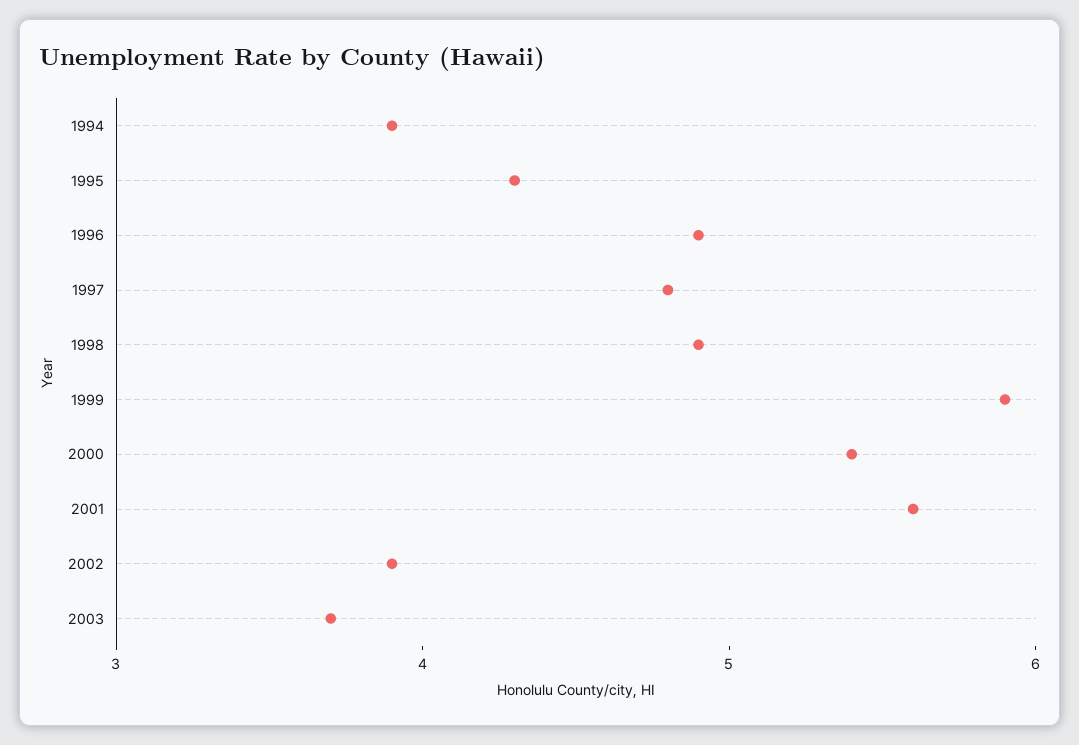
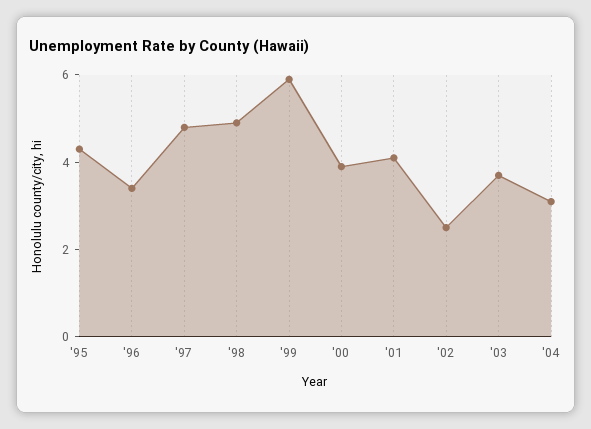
1994: 3.9 -> none
1996: 4.9 -> 3.5
2000: 5.4 -> 4
2001: 5.6 -> 4
2002: 3.9 -> 2.5
'04: none -> 3

